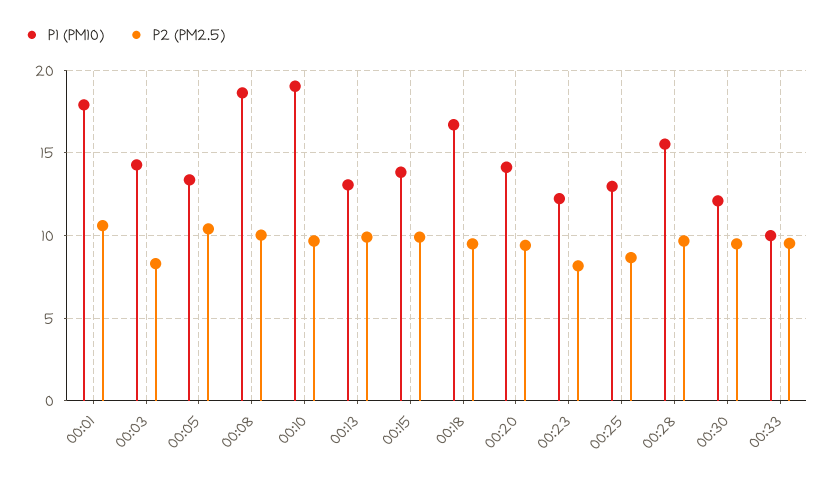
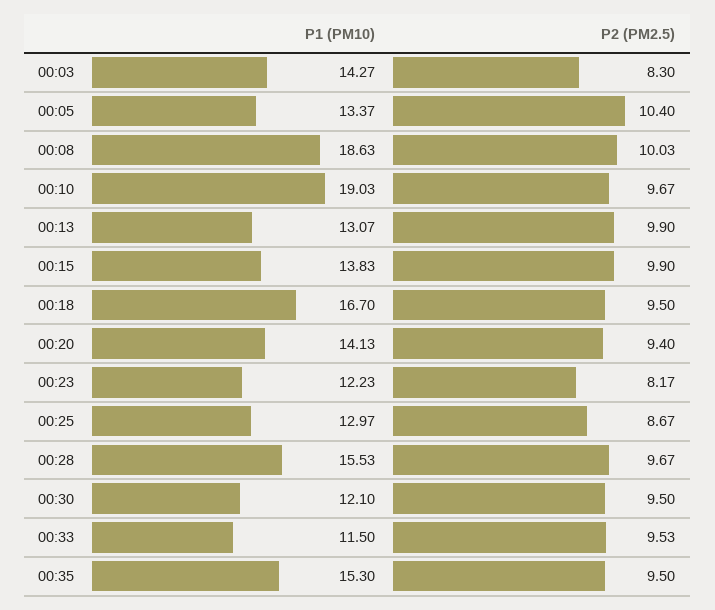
P1 (PM10), 00:01: 18 -> none
P2 (PM2.5), 00:01: 10.5 -> none
P1 (PM10), 00:33: 10 -> 11.5
P1 (PM10), 00:35: none -> 15.3
P2 (PM2.5), 00:35: none -> 9.5

